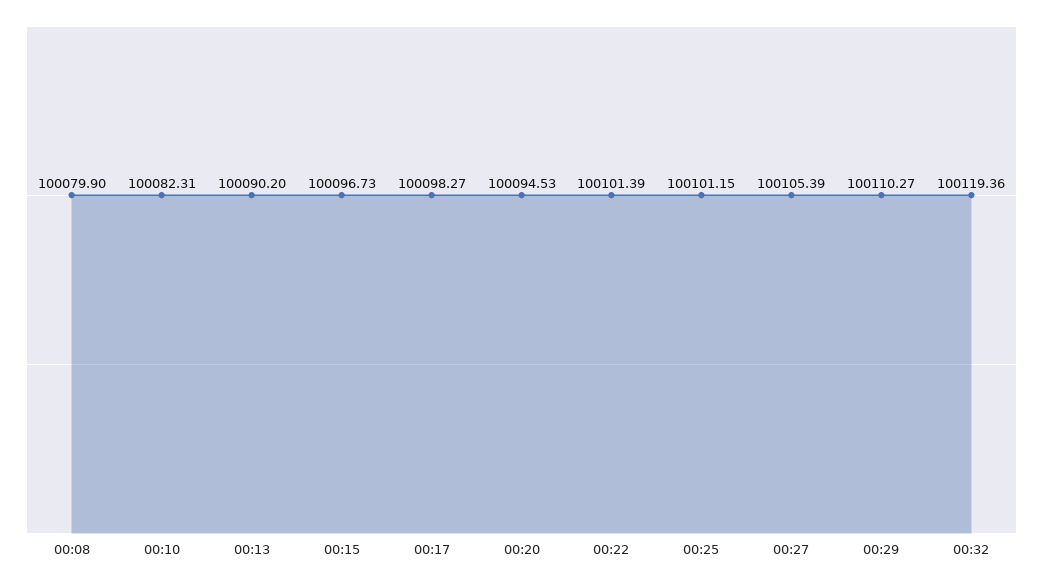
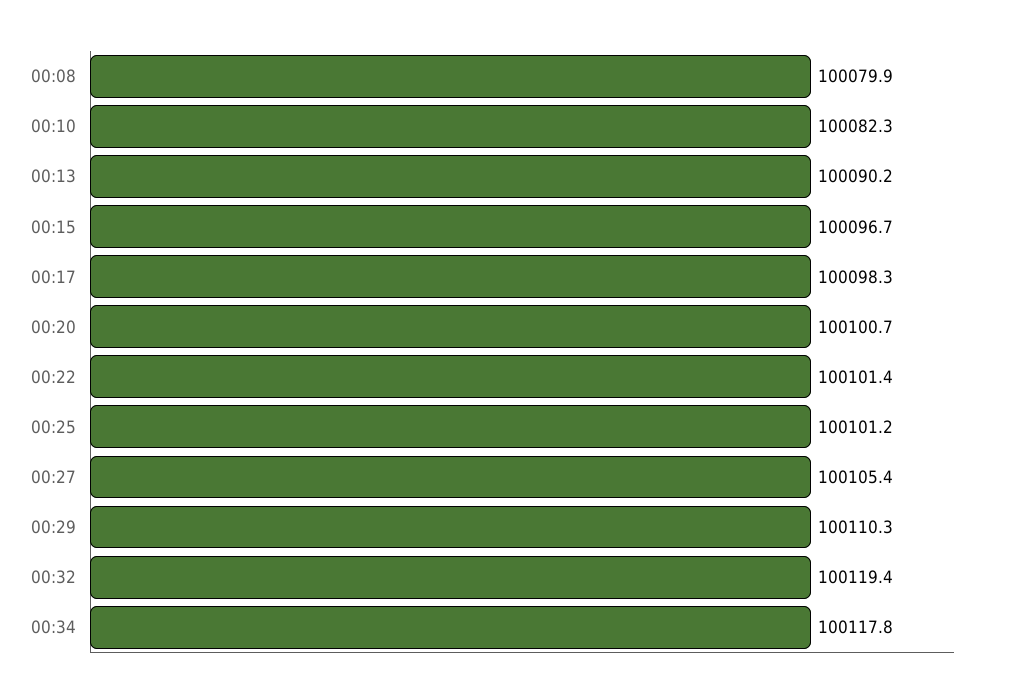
00:20: 100094.53 -> 100100.7
00:34: none -> 100117.8

